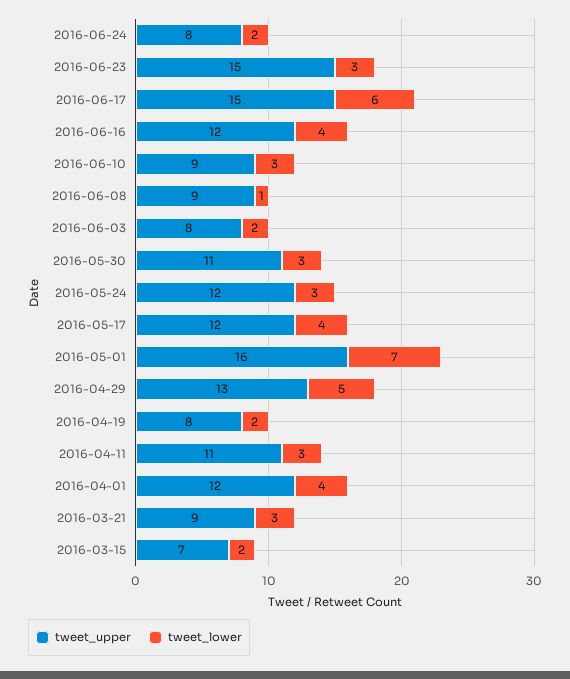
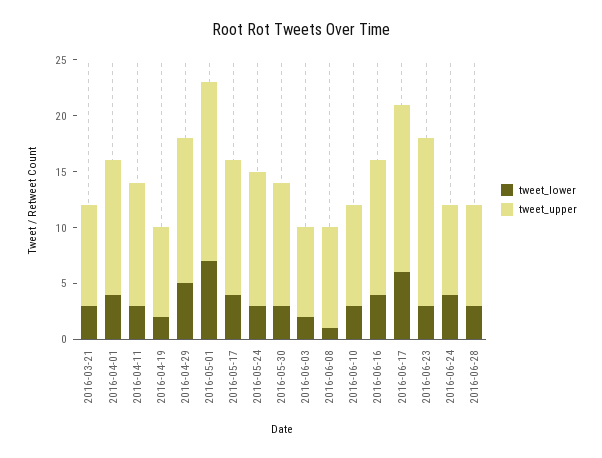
tweet_lower, 2016-06-24: 2 -> 4
tweet_upper, 2016-03-15: 7 -> none
tweet_lower, 2016-03-15: 2 -> none
tweet_lower, 2016-06-28: none -> 3
tweet_upper, 2016-06-28: none -> 9

